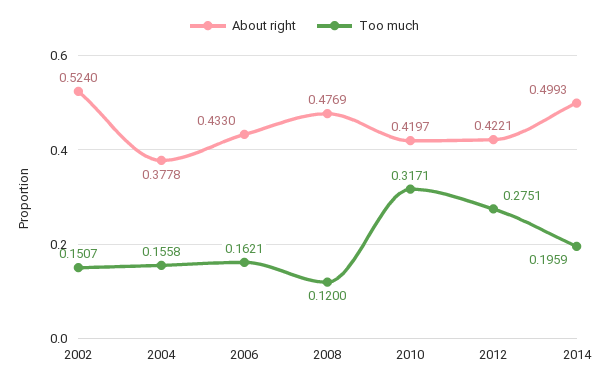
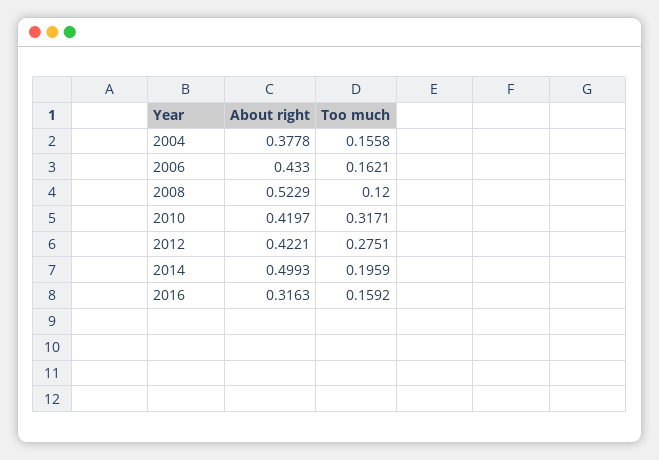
About right, 2002: 0.524 -> none
Too much, 2002: 0.1507 -> none
About right, 2008: 0.4769 -> 0.5229
About right, 2016: none -> 0.3163
Too much, 2016: none -> 0.1592

